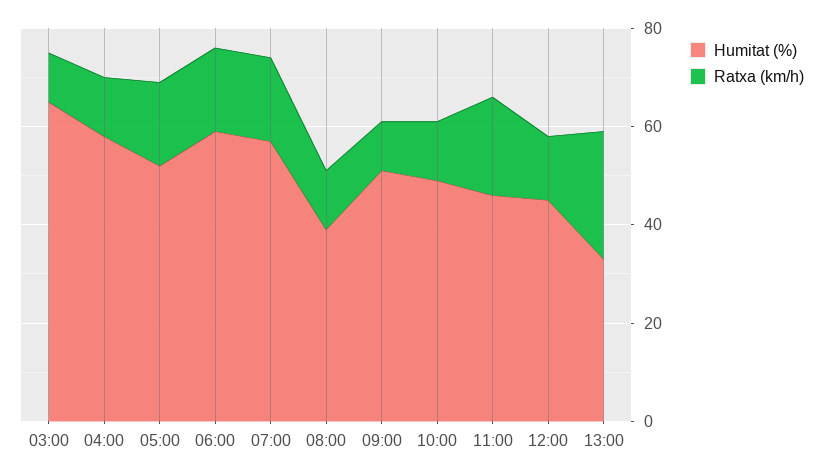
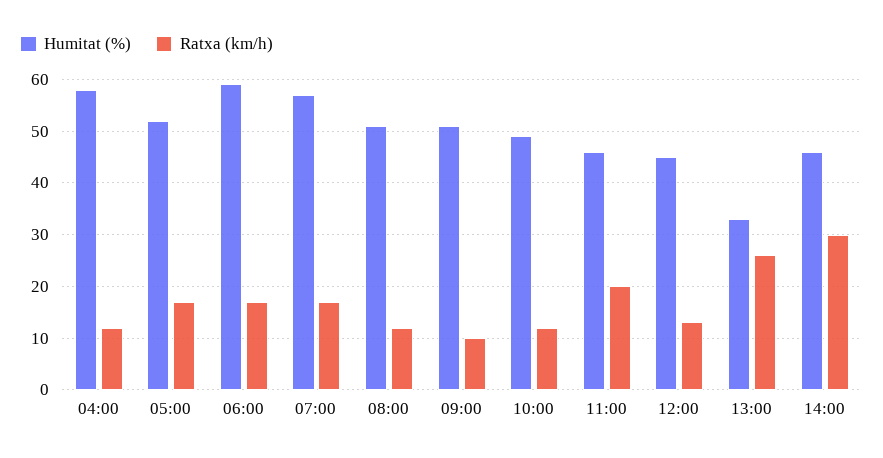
Humitat (%), 03:00: 65 -> none
Ratxa (km/h), 03:00: 10 -> none
Humitat (%), 08:00: 40 -> 50
Humitat (%), 14:00: none -> 45
Ratxa (km/h), 14:00: none -> 30

